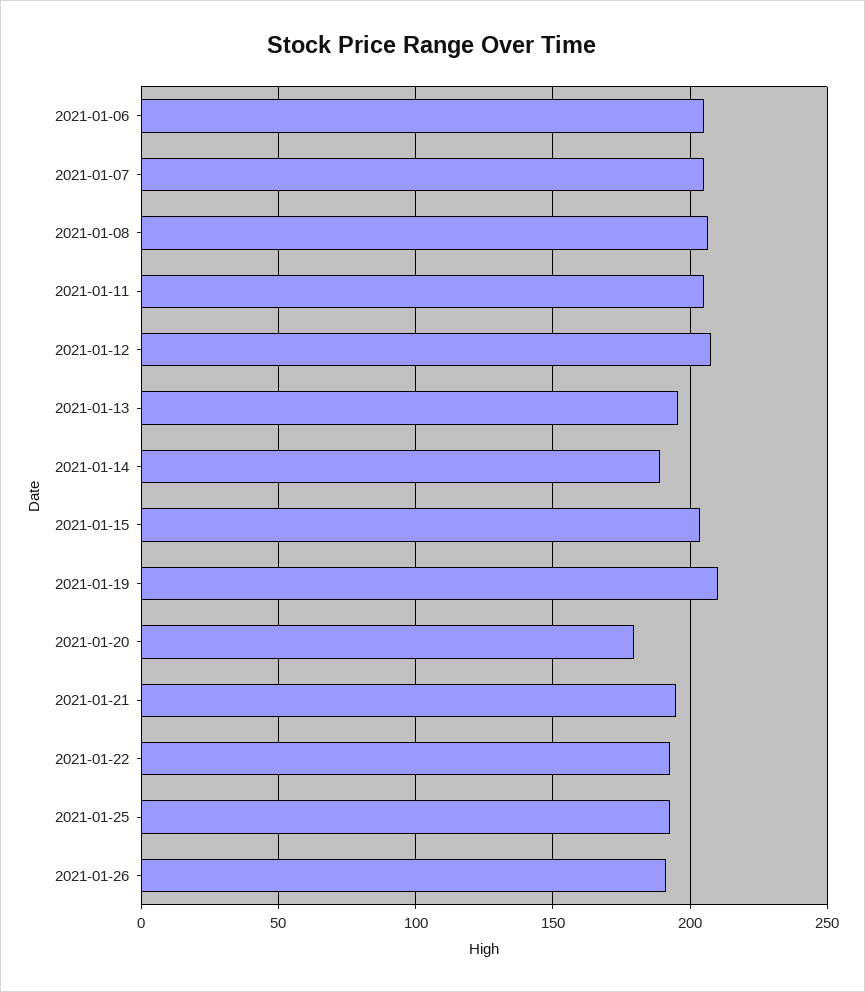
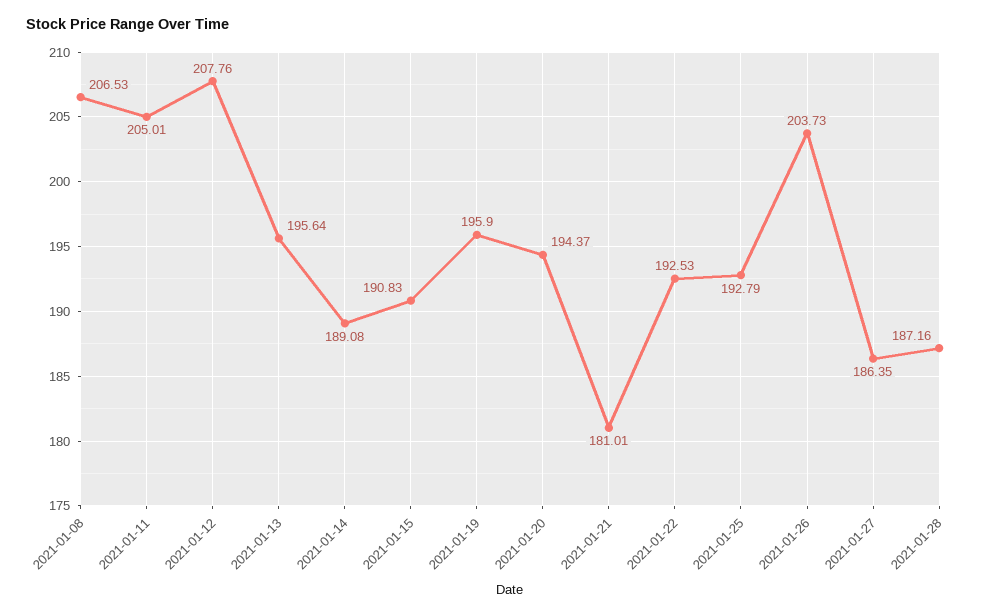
2021-01-06: 205 -> none
2021-01-07: 205 -> none
2021-01-15: 205 -> 190.83
2021-01-19: 210 -> 195.9
2021-01-20: 180 -> 194.37
2021-01-21: 195 -> 181.01
2021-01-26: 190 -> 203.73
2021-01-27: none -> 186.35
2021-01-28: none -> 187.16

